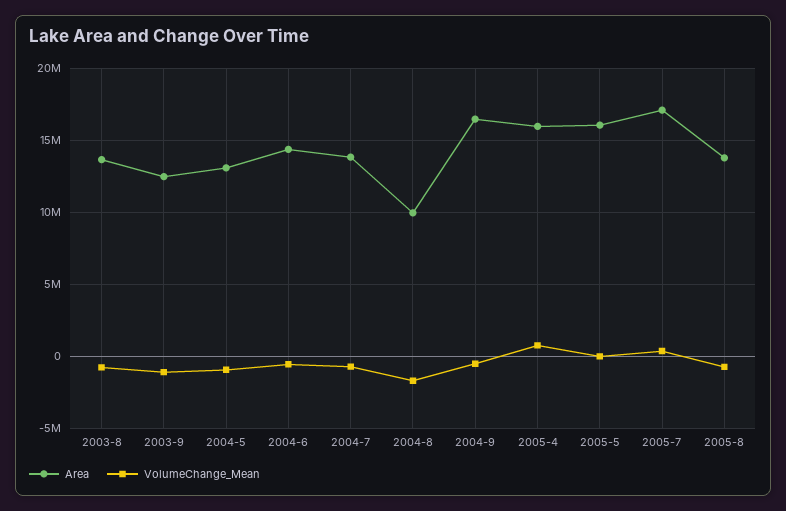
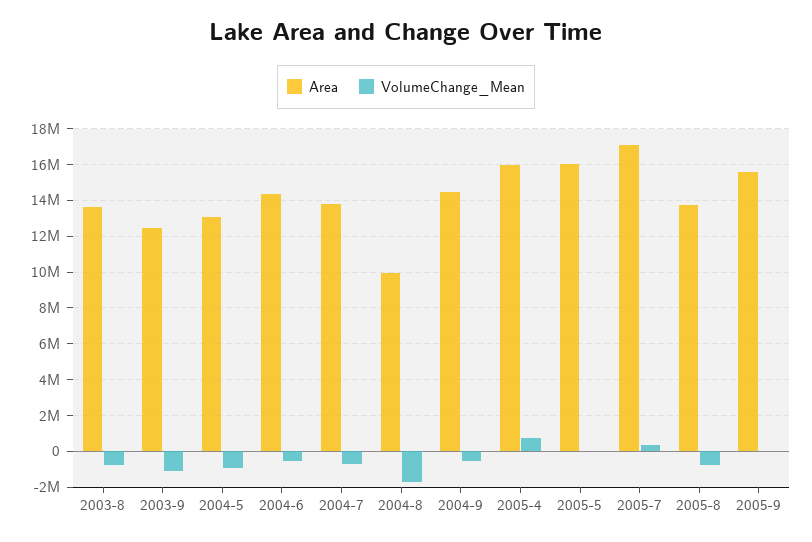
Area, 2004-9: 16500000 -> 14500000
Area, 2005-9: none -> 15500000
VolumeChange_Mean, 2005-9: none -> 0

